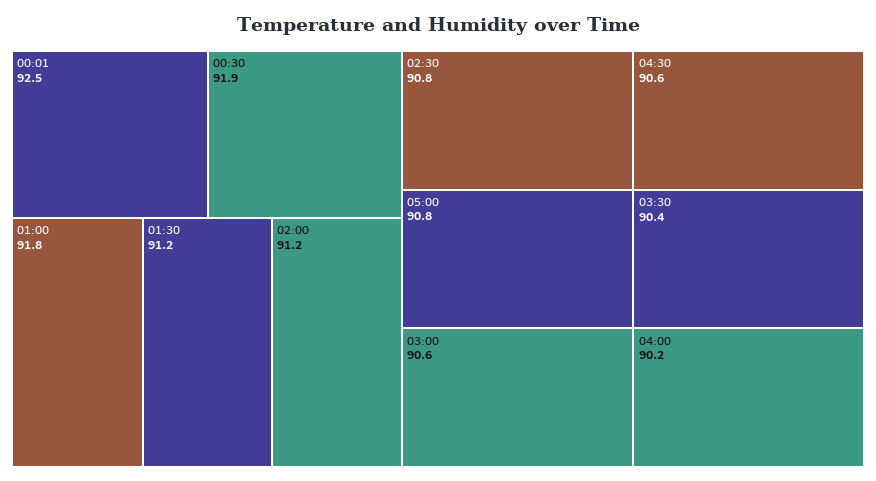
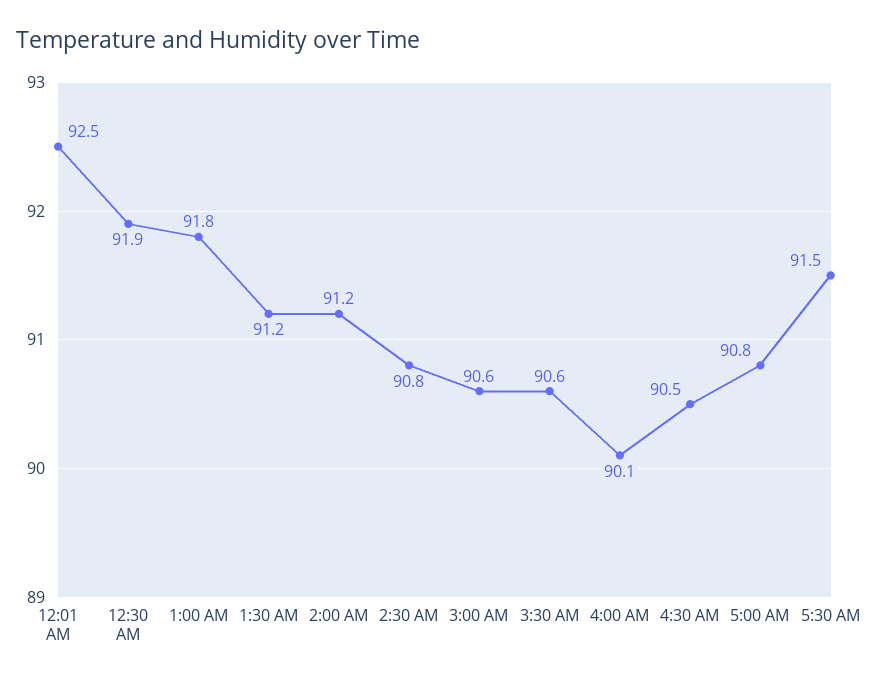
04:30: 90.6 -> 90.5
03:30: 90.4 -> 90.6
04:00: 90.2 -> 90.1
5:30 AM: none -> 91.5

